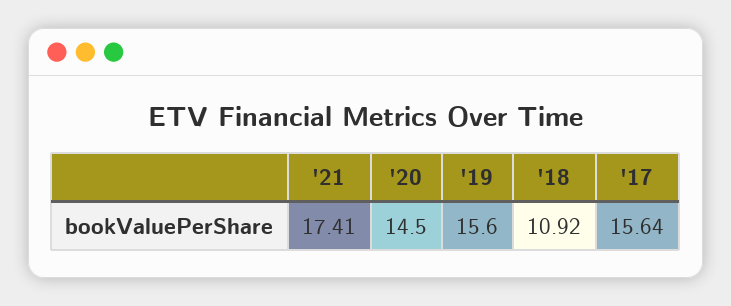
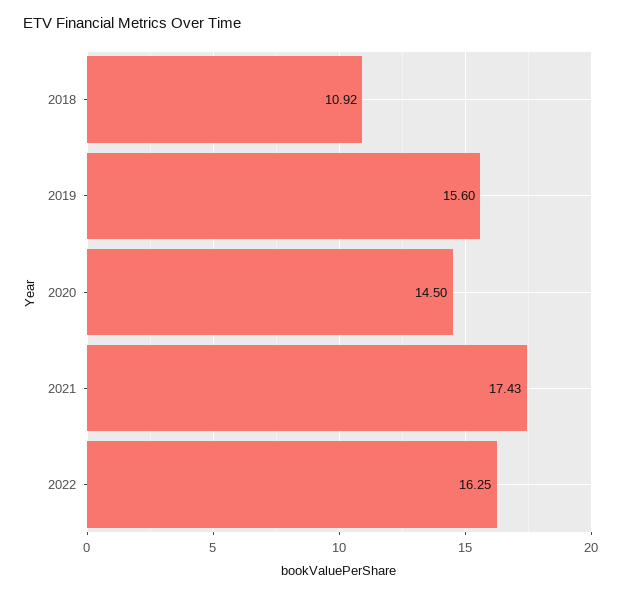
'21: 17.41 -> 17.43
'17: 15.64 -> none
2022: none -> 16.25

